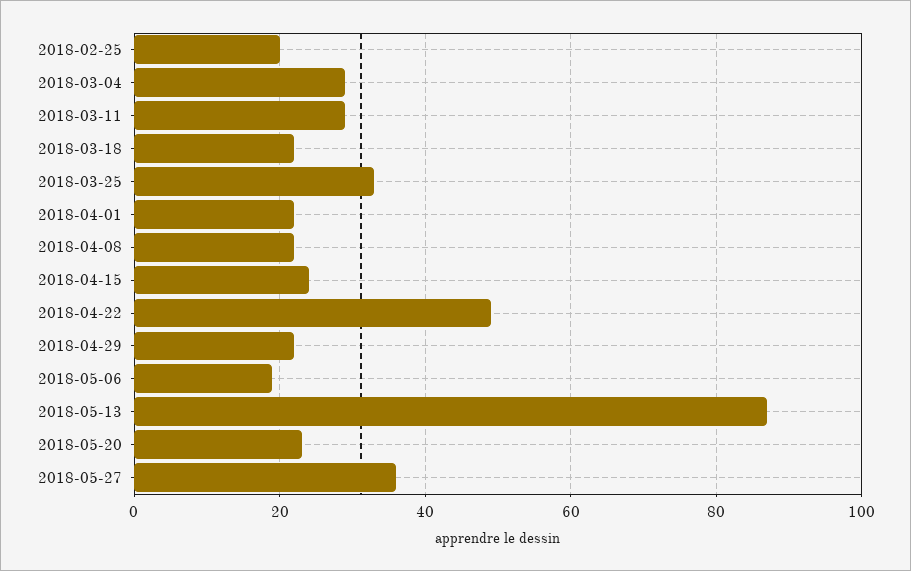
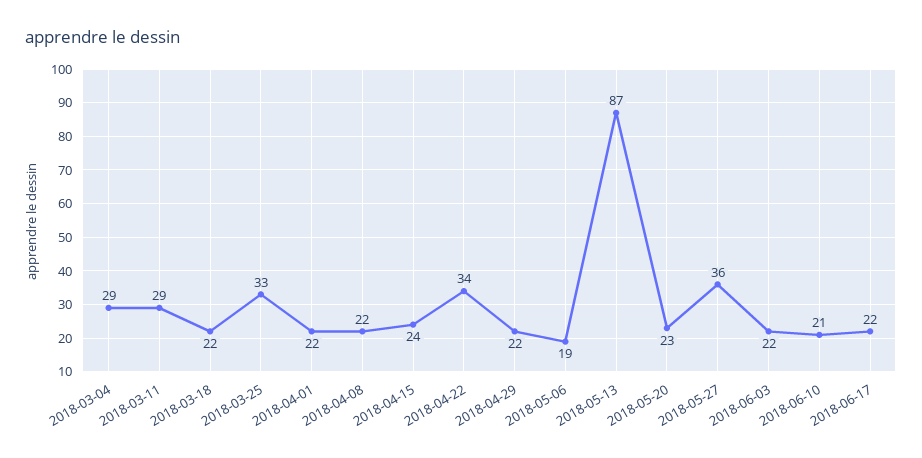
2018-02-25: 20 -> none
2018-04-22: 50 -> 34
2018-06-03: none -> 22
2018-06-10: none -> 21
2018-06-17: none -> 22

